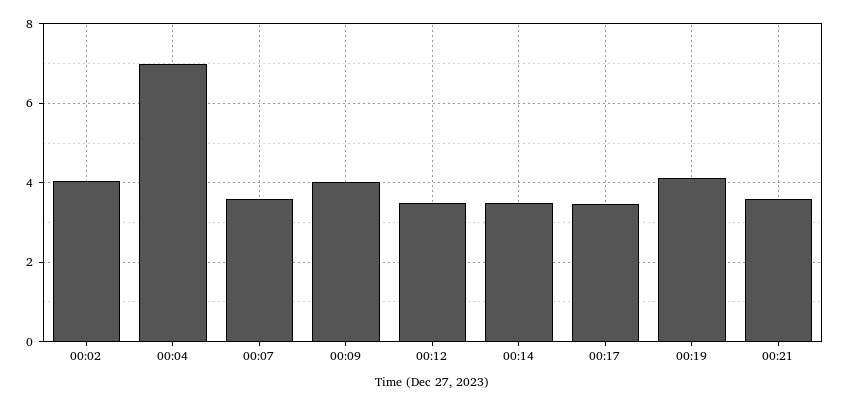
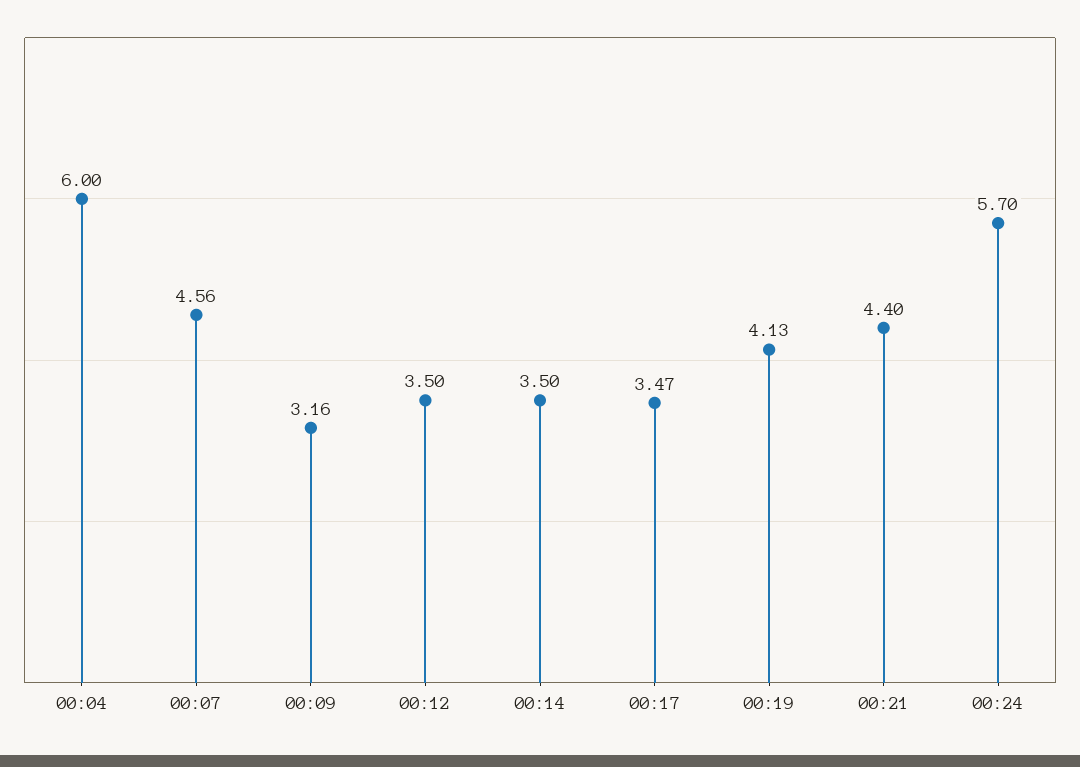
00:02: 4 -> none
00:04: 7 -> 6
00:07: 3.6 -> 4.56
00:09: 4 -> 3.16
00:21: 3.6 -> 4.4
00:24: none -> 5.7

